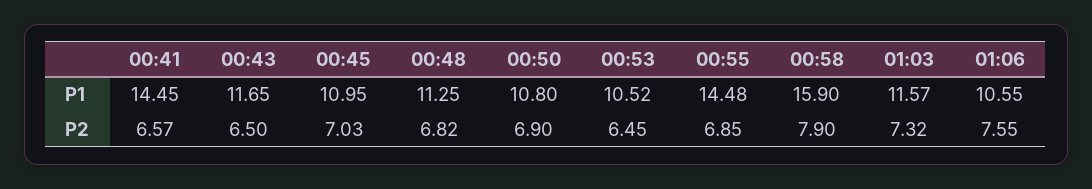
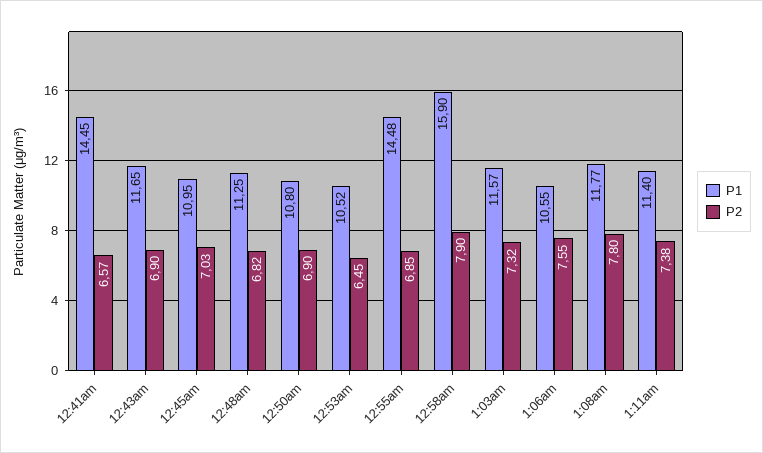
P2, 00:43: 6.5 -> 6.9
P1, 1:08am: none -> 11.77
P2, 1:08am: none -> 7.8
P1, 1:11am: none -> 11.4
P2, 1:11am: none -> 7.38

